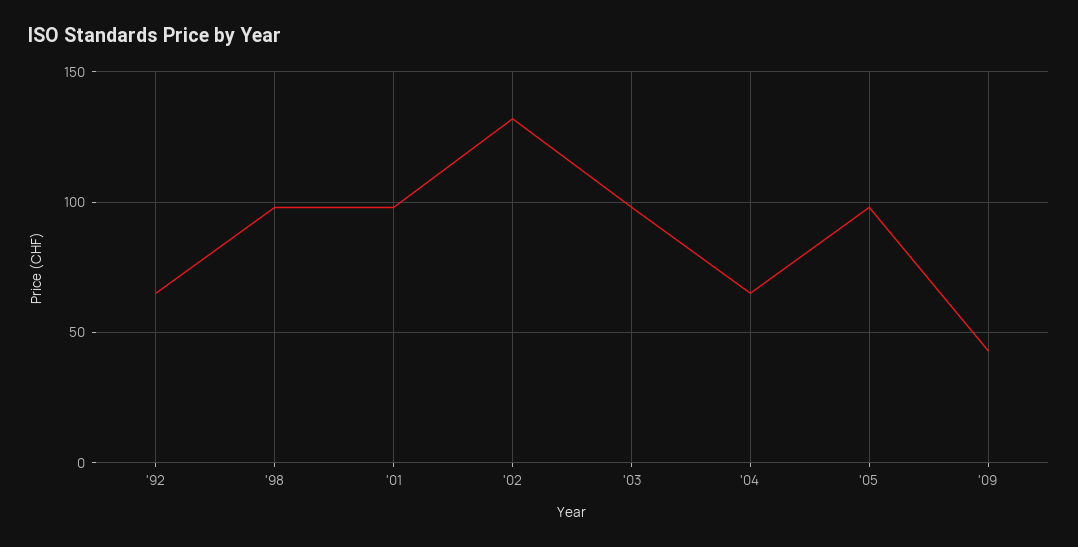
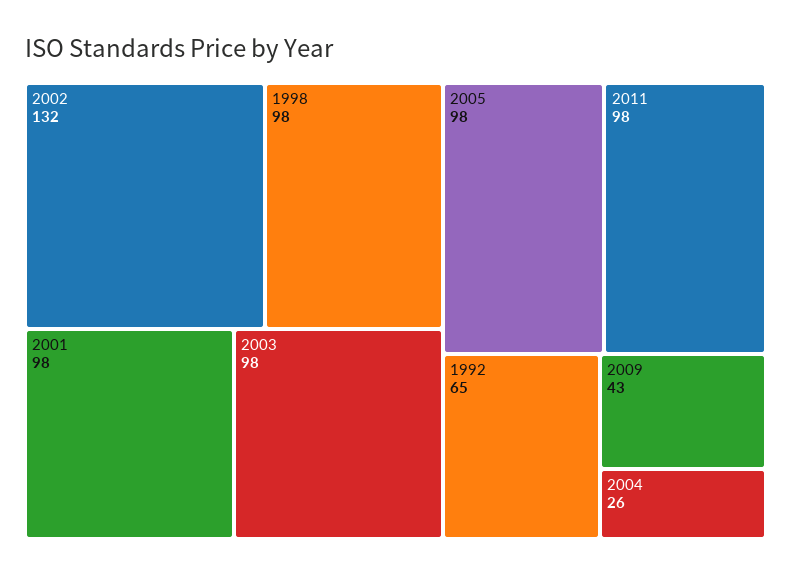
'04: 65 -> 26
2011: none -> 98

